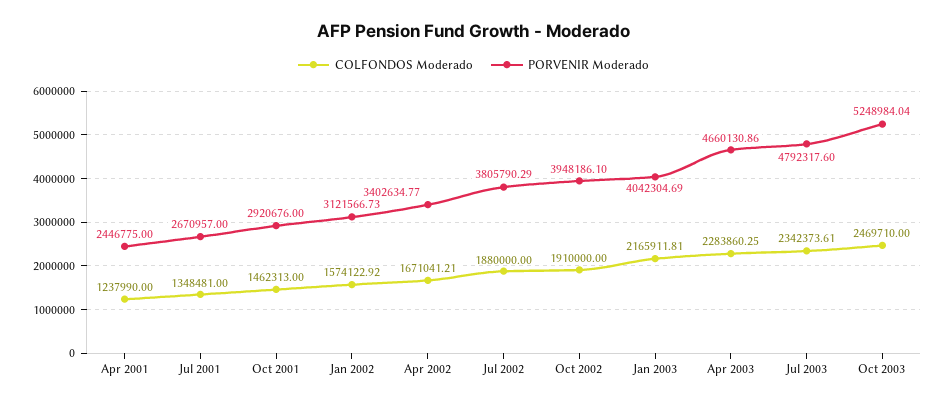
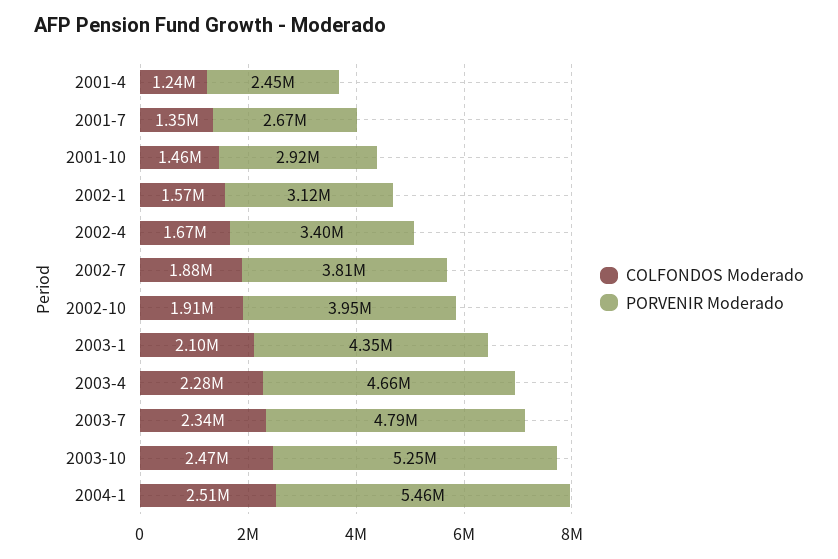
COLFONDOS Moderado, Jan 2003: 2165911.81 -> 2100000
PORVENIR Moderado, Jan 2003: 4042304.69 -> 4350000
COLFONDOS Moderado, 2004-1: none -> 2510000
PORVENIR Moderado, 2004-1: none -> 5460000

